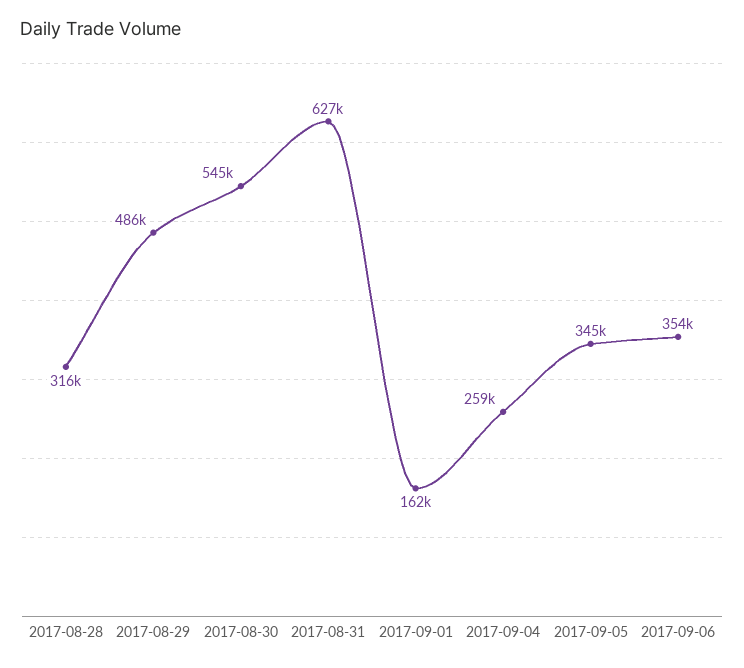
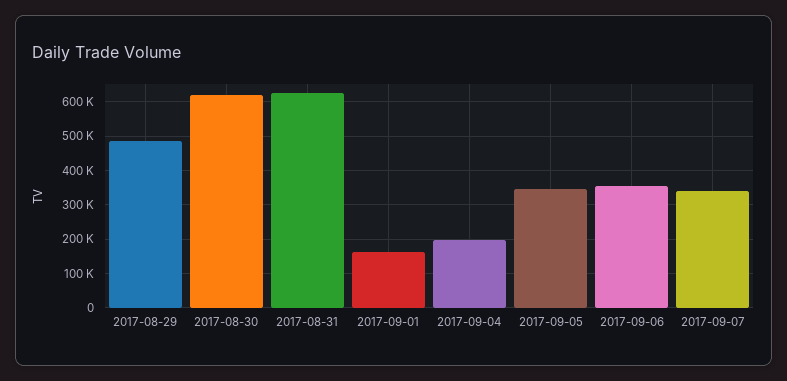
2017-08-28: 316000 -> none
2017-08-30: 545000 -> 620000
2017-09-04: 259000 -> 200000
2017-09-07: none -> 340000

